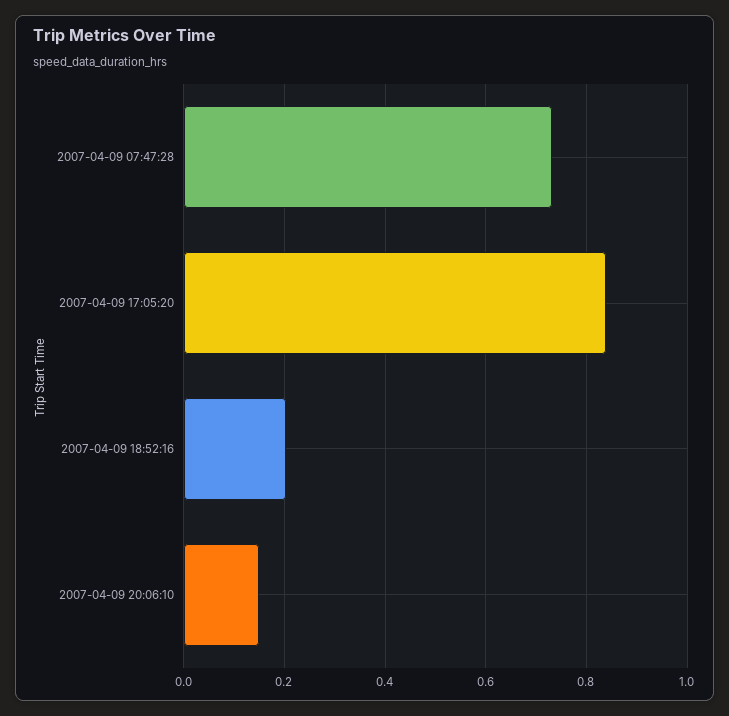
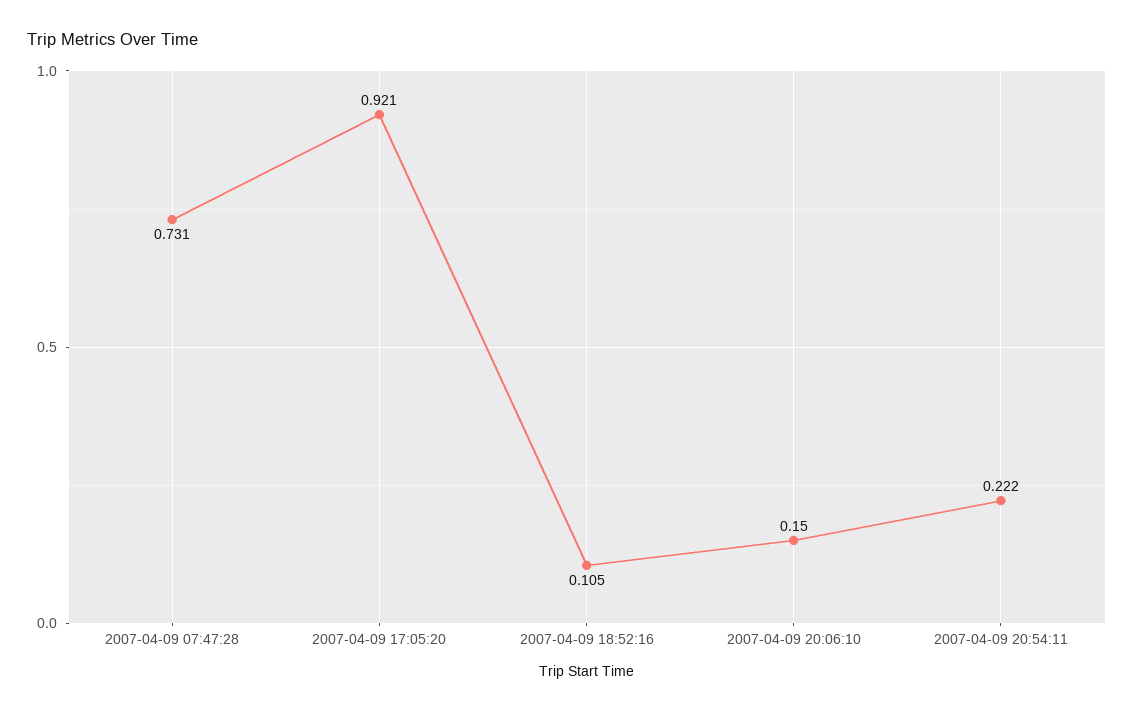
2007-04-09 17:05:20: 0.84 -> 0.921
2007-04-09 18:52:16: 0.2 -> 0.105
2007-04-09 20:54:11: none -> 0.222

